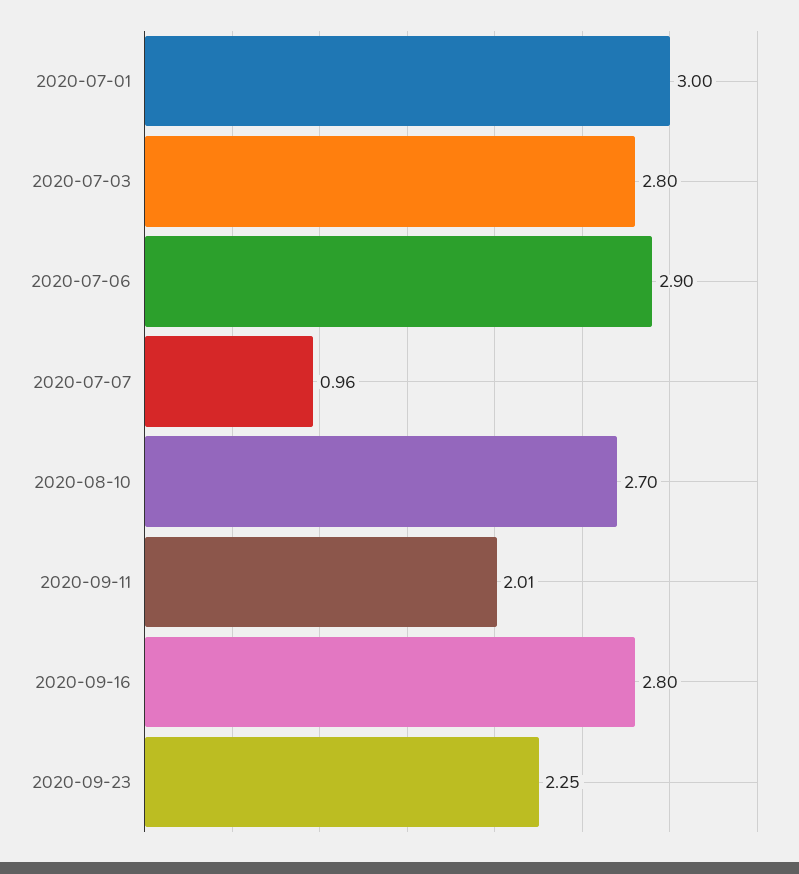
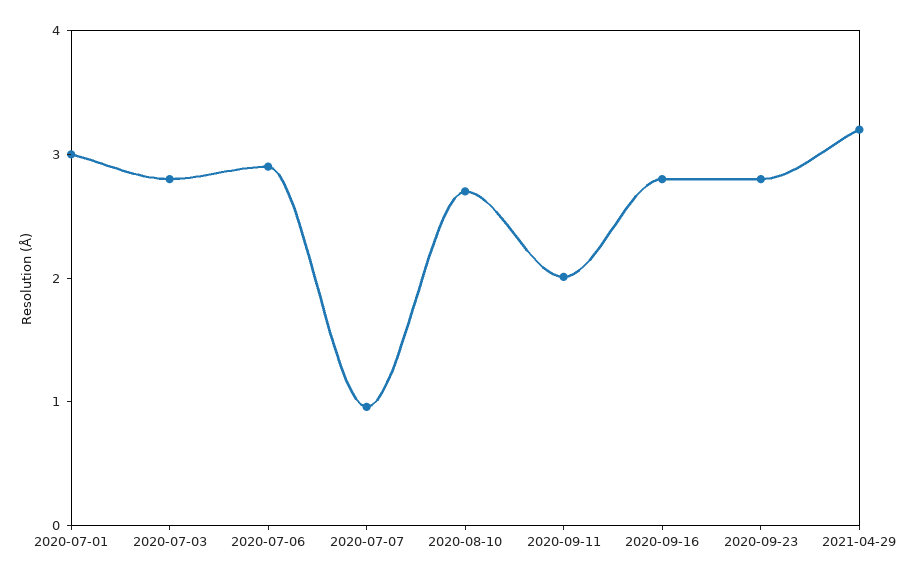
2020-09-23: 2.25 -> 2.8
2021-04-29: none -> 3.2

